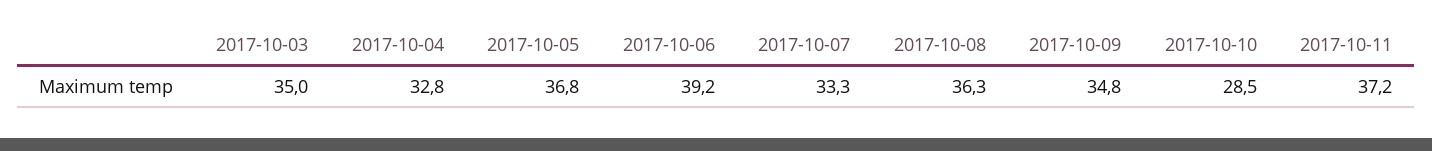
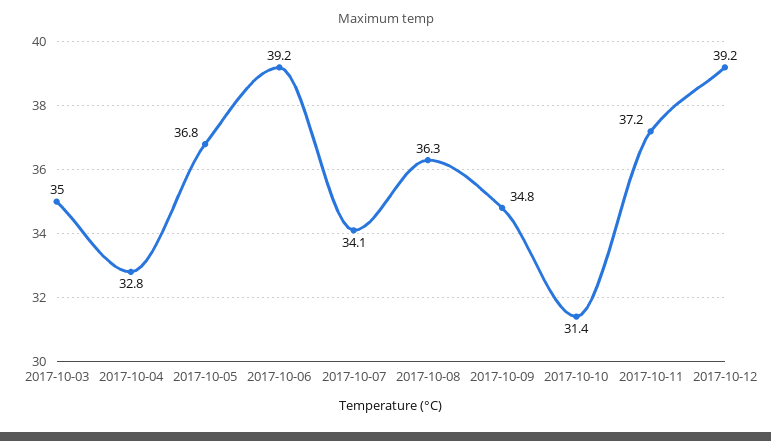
2017-10-07: 33.3 -> 34.1
2017-10-10: 28.5 -> 31.4
2017-10-12: none -> 39.2

